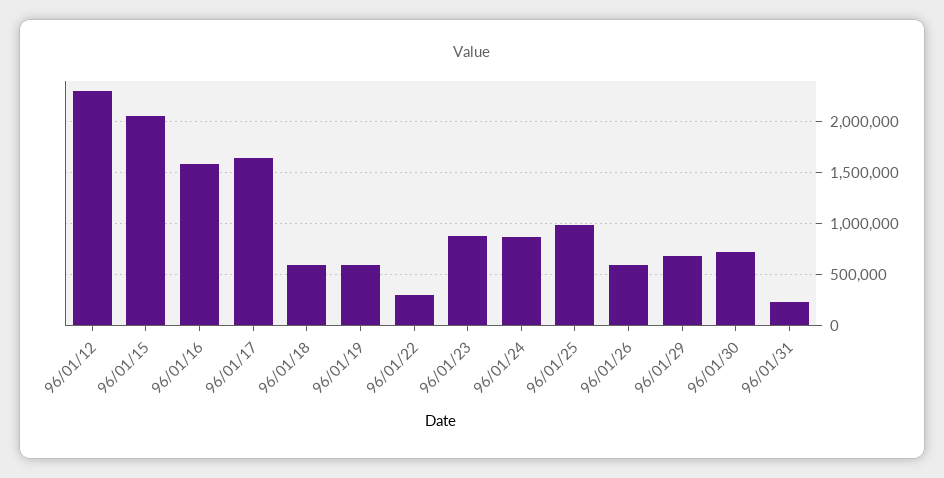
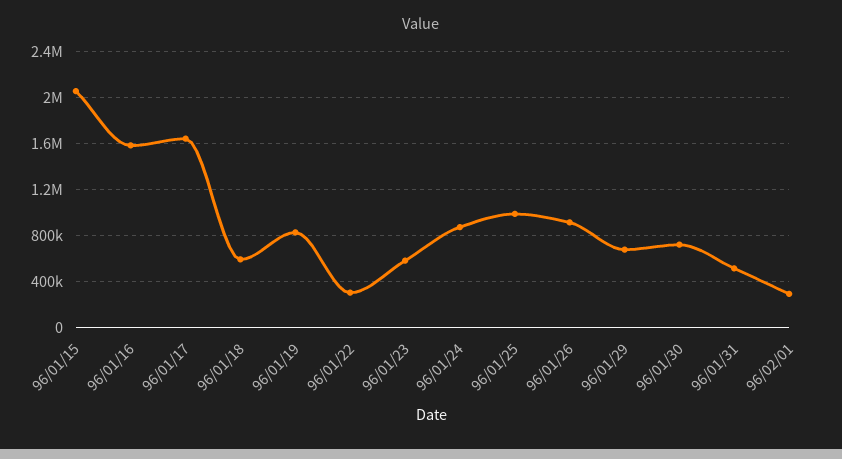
96/01/12: 2300000 -> none
96/01/19: 600000 -> 800000
96/01/23: 900000 -> 600000
96/01/26: 600000 -> 900000
96/01/31: 200000 -> 500000
96/02/01: none -> 300000

